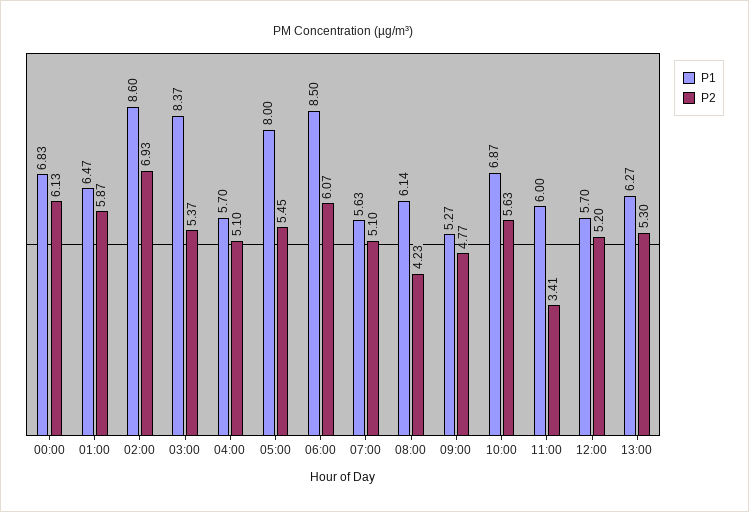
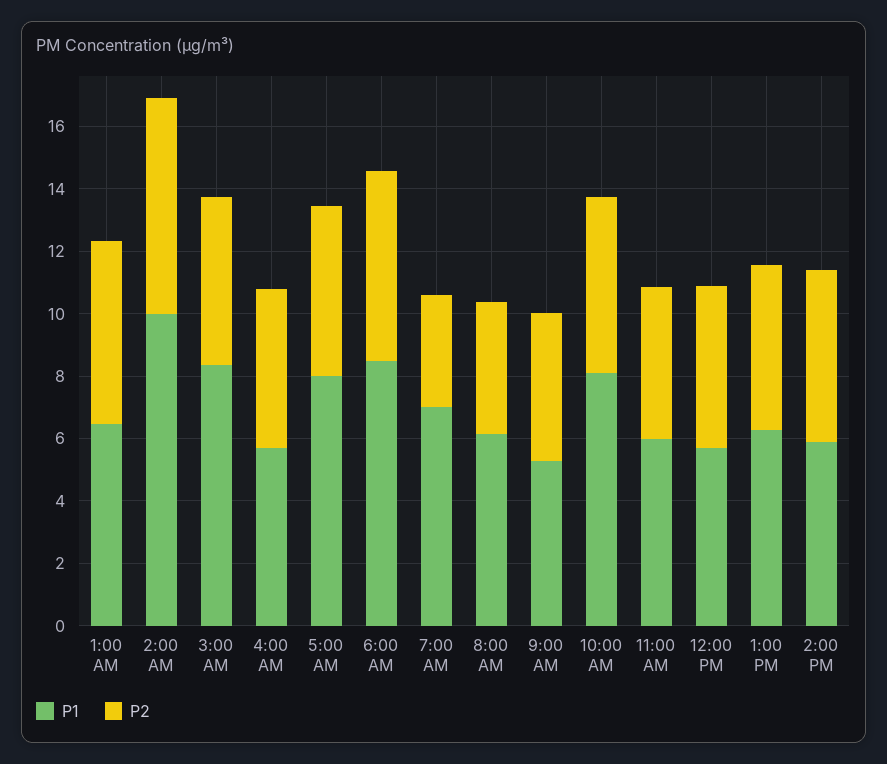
P1, 00:00: 6.83 -> none
P2, 00:00: 6.13 -> none
P1, 02:00: 8.6 -> 10
P1, 07:00: 5.63 -> 7
P2, 07:00: 5.1 -> 3.5
P1, 10:00: 6.87 -> 8
P2, 11:00: 3.41 -> 5
P1, 2:00 PM: none -> 6
P2, 2:00 PM: none -> 5.5

